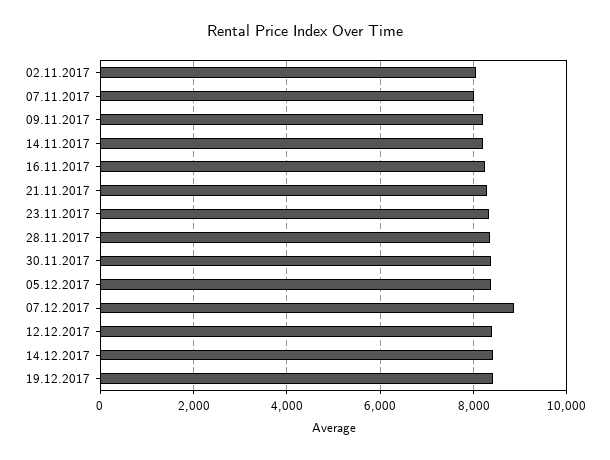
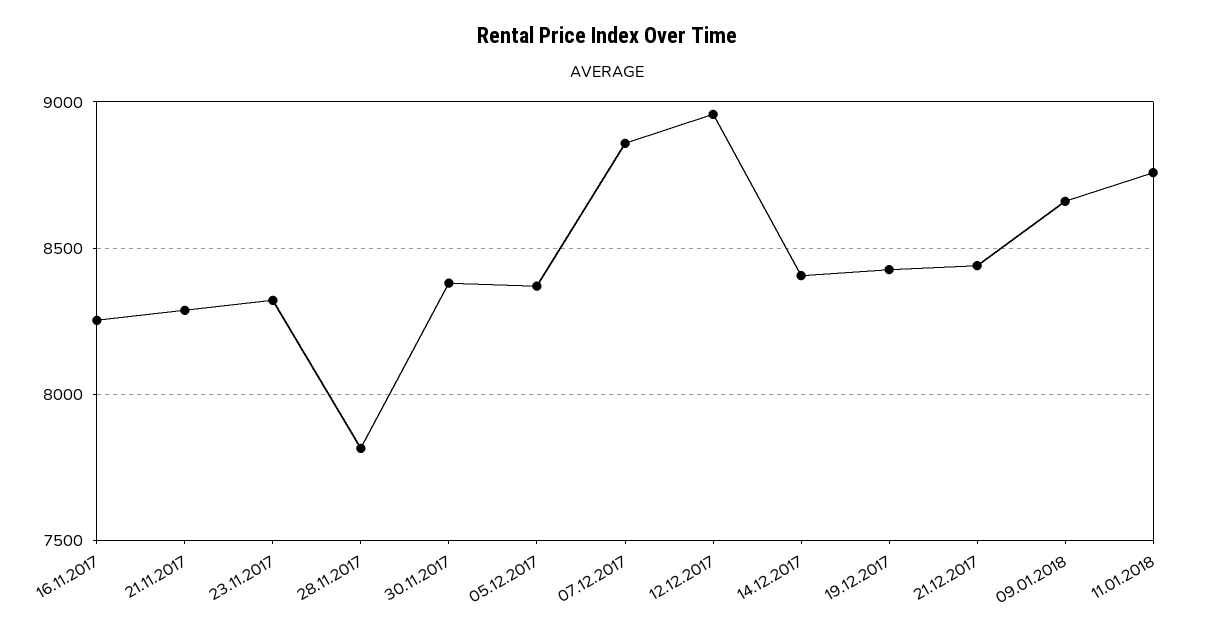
02.11.2017: 8000 -> none
07.11.2017: 8000 -> none
09.11.2017: 8200 -> none
14.11.2017: 8200 -> none
28.11.2017: 8400 -> 7800
12.12.2017: 8400 -> 8950
21.12.2017: none -> 8450
09.01.2018: none -> 8650
11.01.2018: none -> 8750

